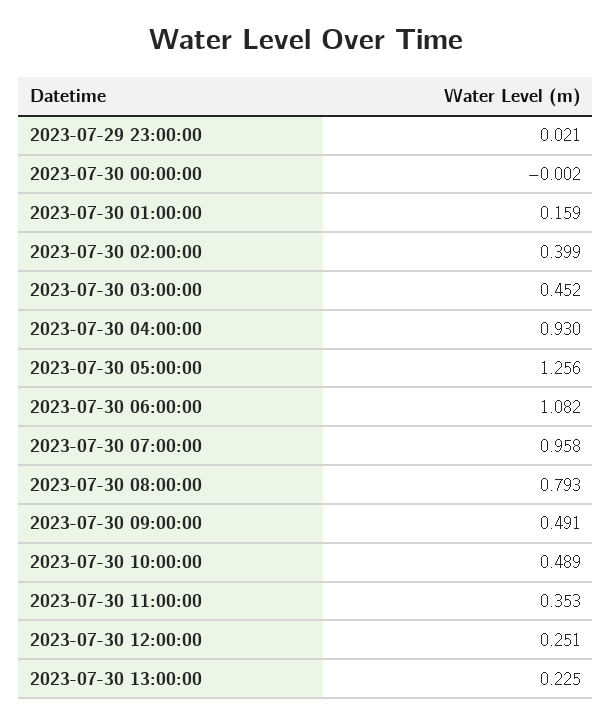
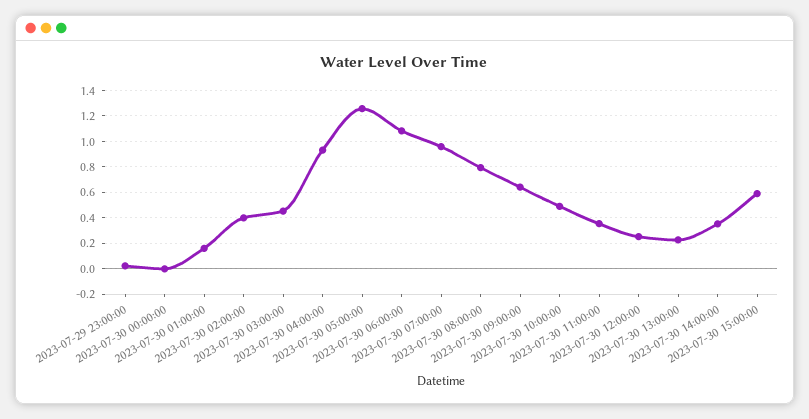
2023-07-30 09:00:00: 0.491 -> 0.65
2023-07-30 14:00:00: none -> 0.35
2023-07-30 15:00:00: none -> 0.6

